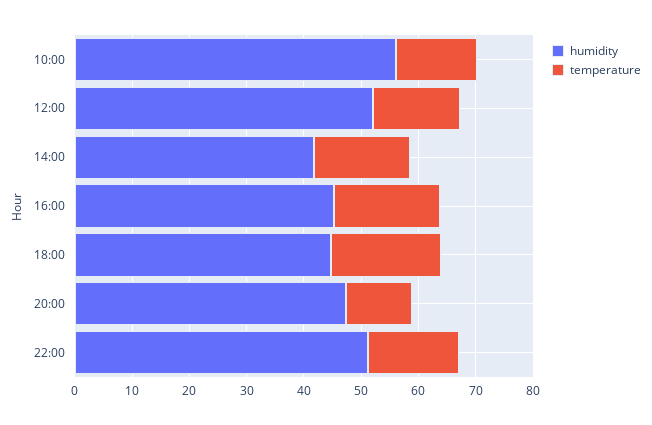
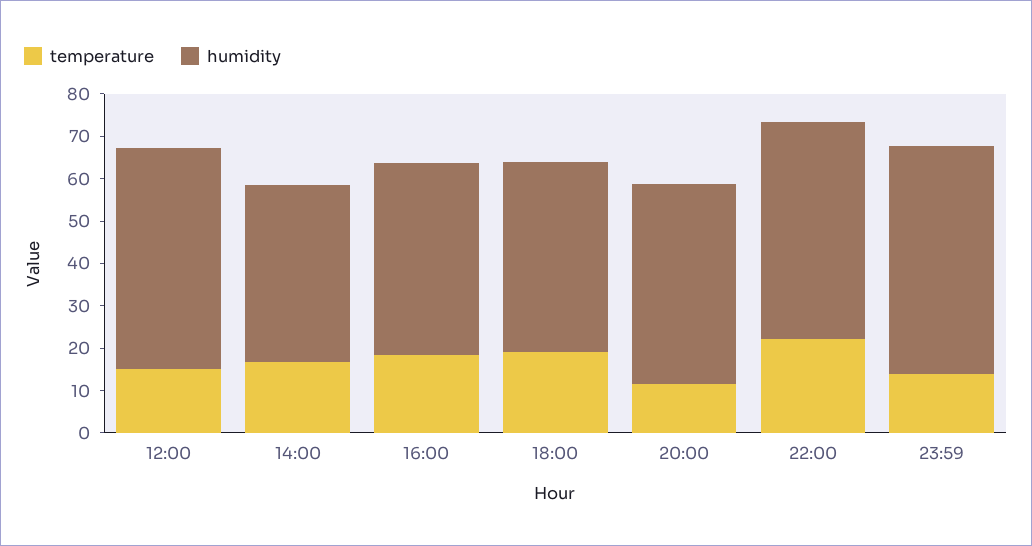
humidity, 10:00: 56 -> none
temperature, 10:00: 14 -> none
temperature, 22:00: 16 -> 22
temperature, 23:59: none -> 14
humidity, 23:59: none -> 54

